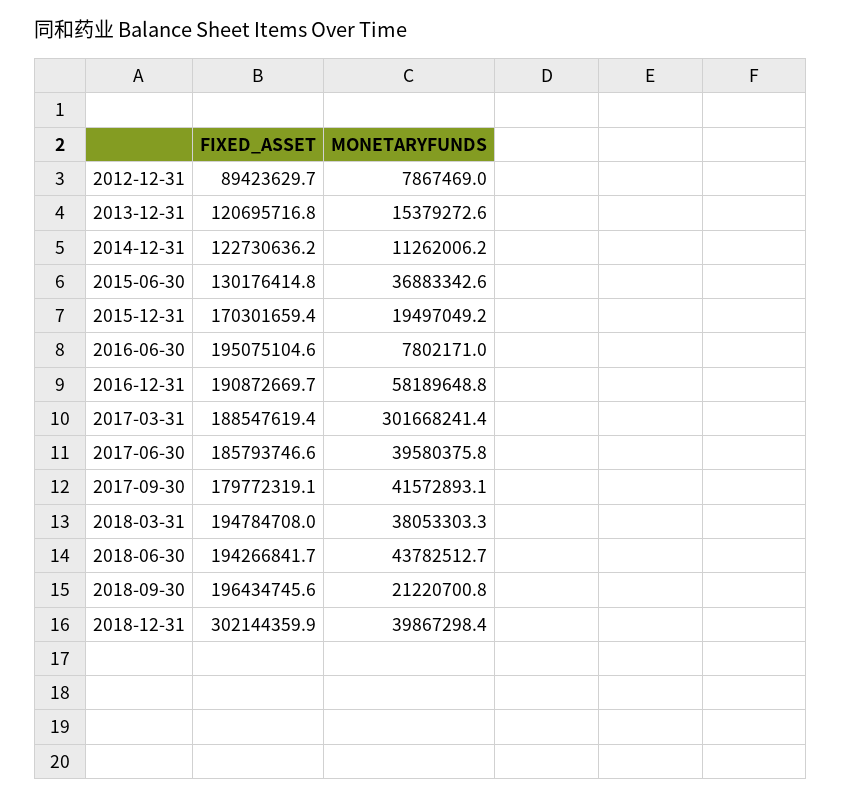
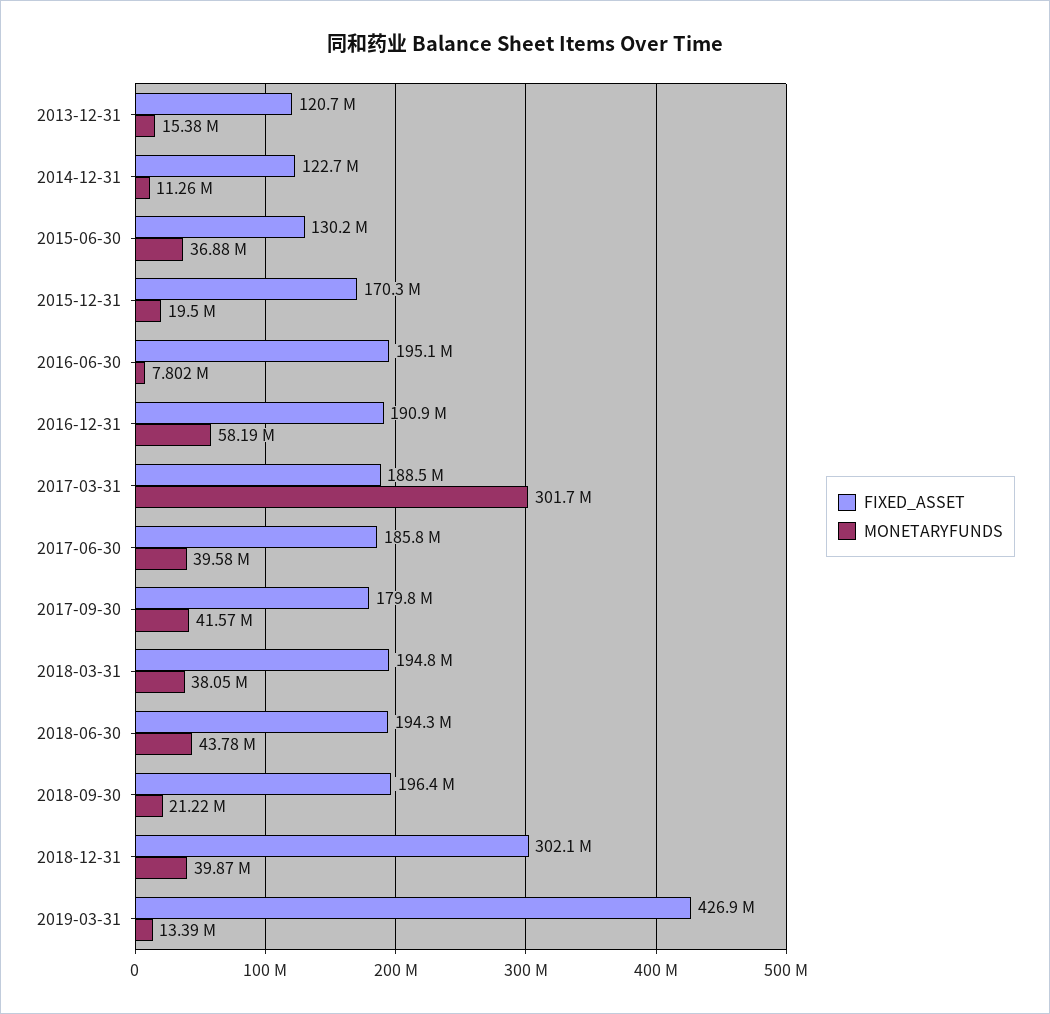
FIXED_ASSET, 2012-12-31: 89423629.7 -> none
MONETARYFUNDS, 2012-12-31: 7867469 -> none
FIXED_ASSET, 2019-03-31: none -> 426900000
MONETARYFUNDS, 2019-03-31: none -> 13390000

